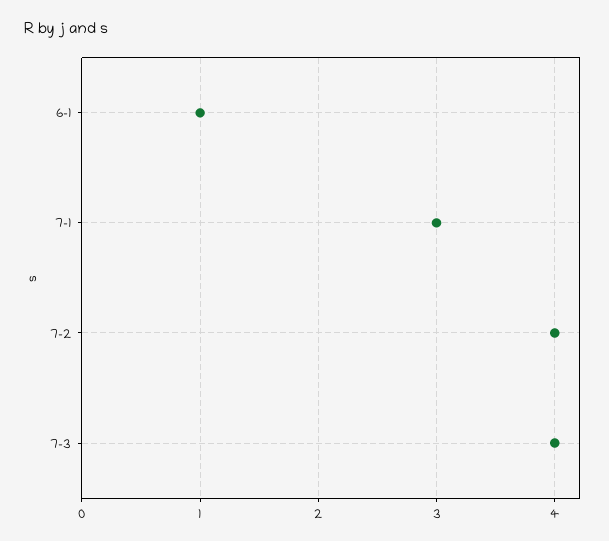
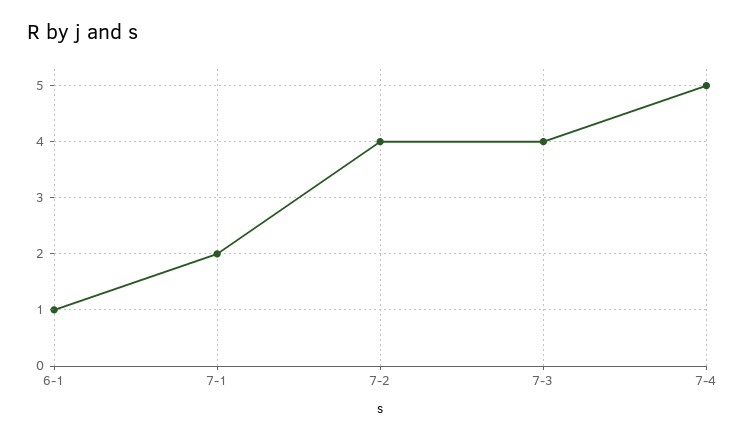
7-1: 3 -> 2
7-4: none -> 5

